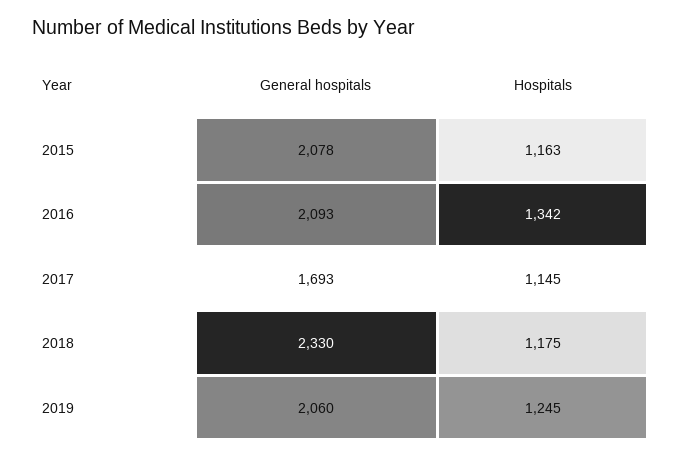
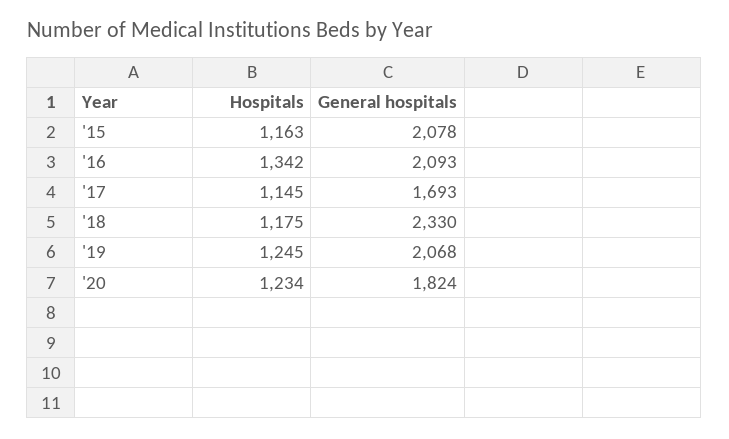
General hospitals, 2019: 2060 -> 2068
Hospitals, '20: none -> 1234
General hospitals, '20: none -> 1824

